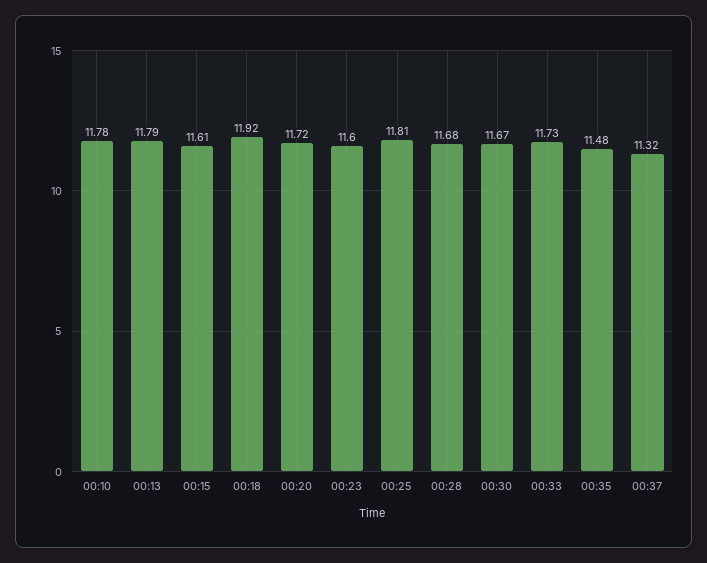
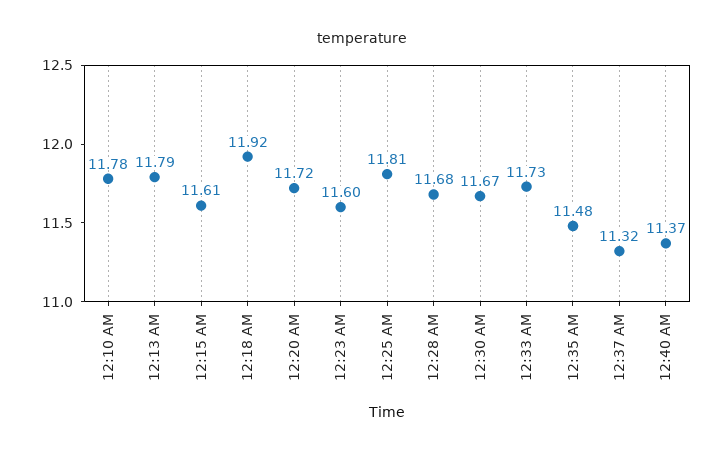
12:40 AM: none -> 11.37

